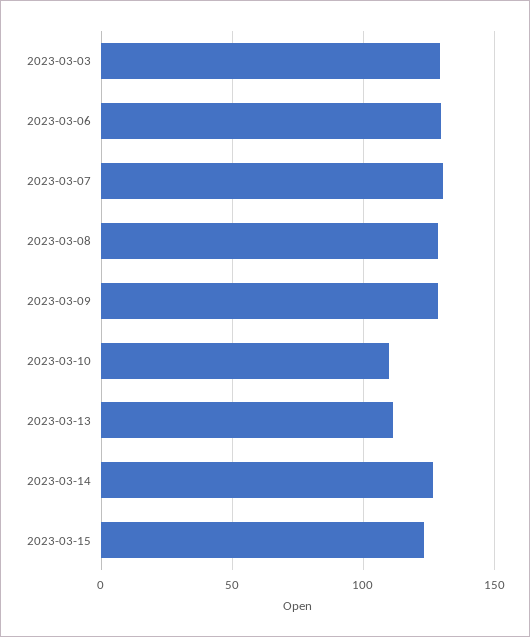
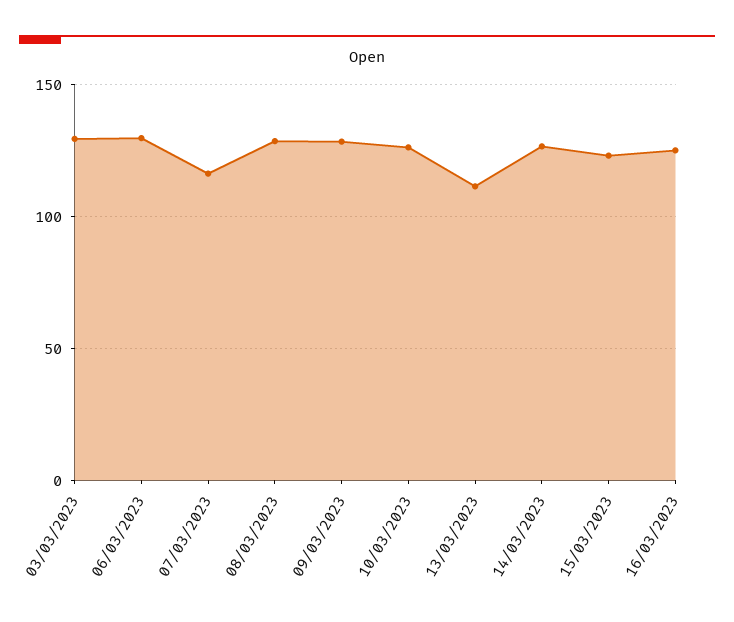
2023-03-07: 130 -> 115
2023-03-10: 110 -> 125
16/03/2023: none -> 125

